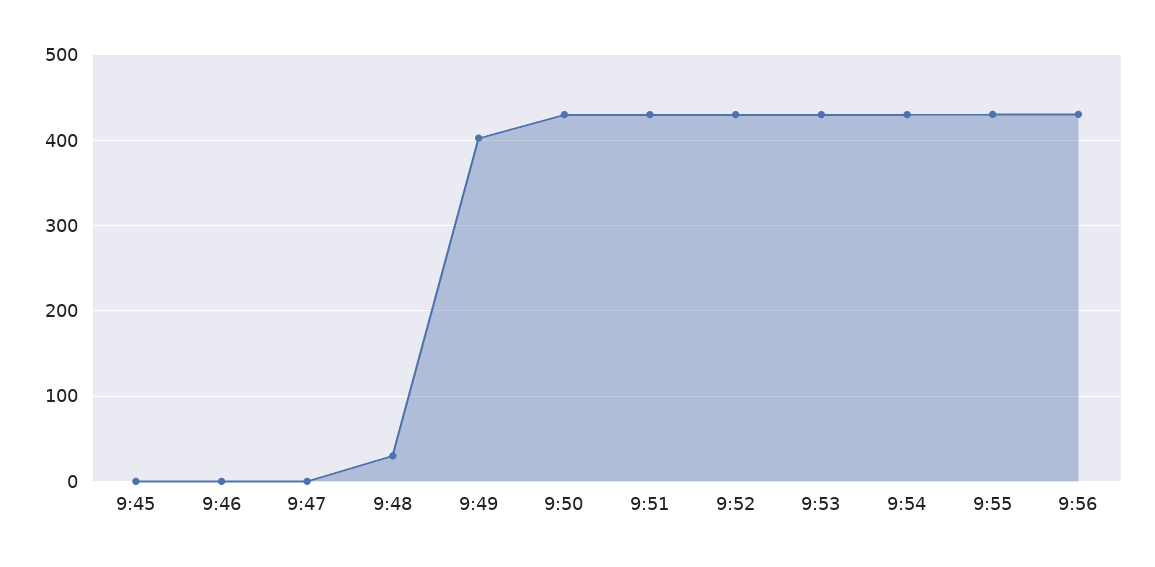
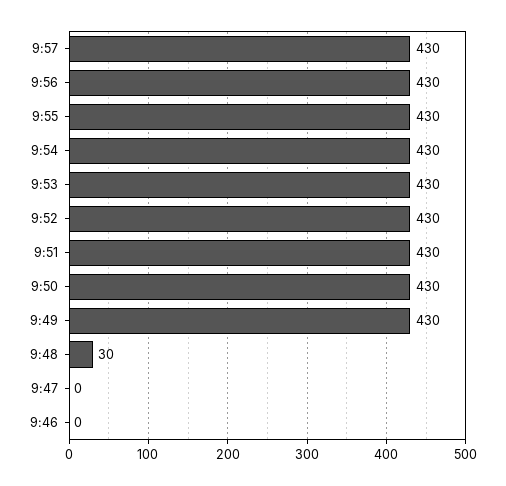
9:45: 0 -> none
9:49: 400 -> 430
9:57: none -> 430

